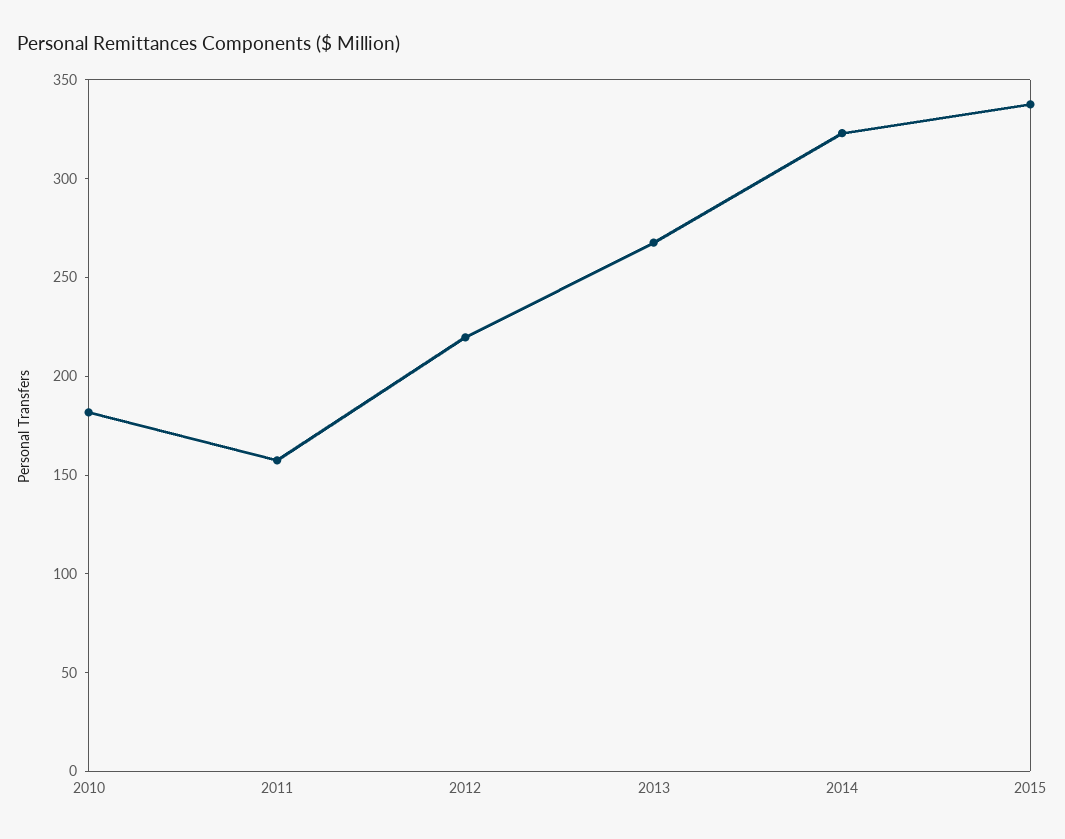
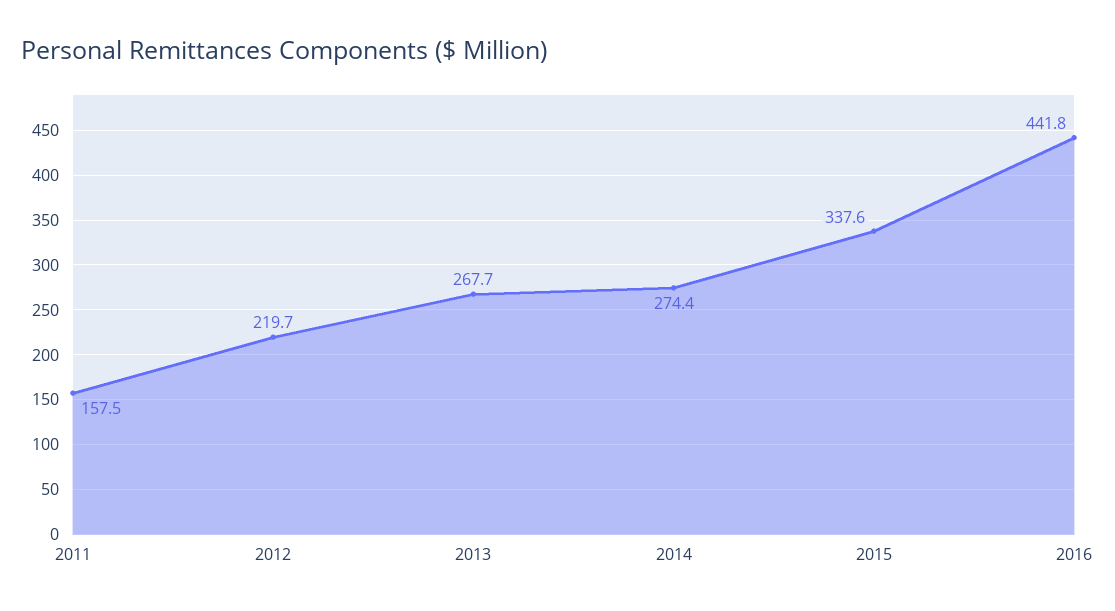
2010: 180 -> none
2014: 320 -> 274.4
2016: none -> 441.8

